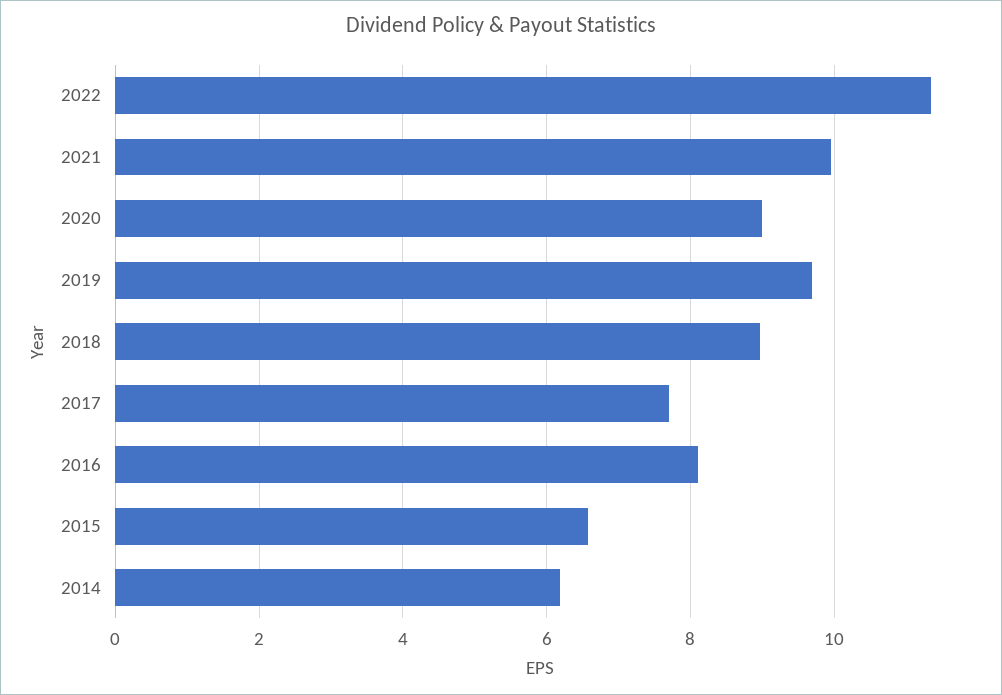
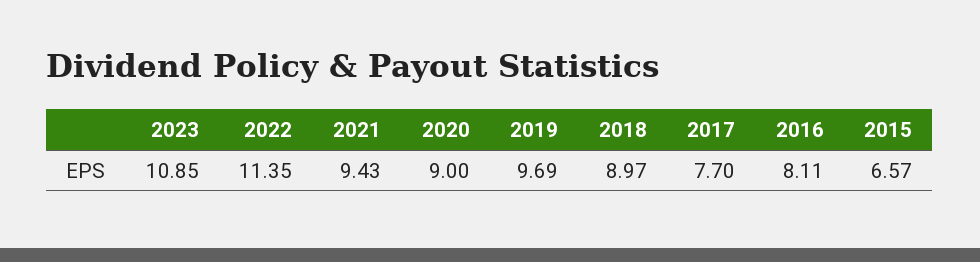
2021: 10 -> 9.43
2014: 6.2 -> none
2023: none -> 10.85

